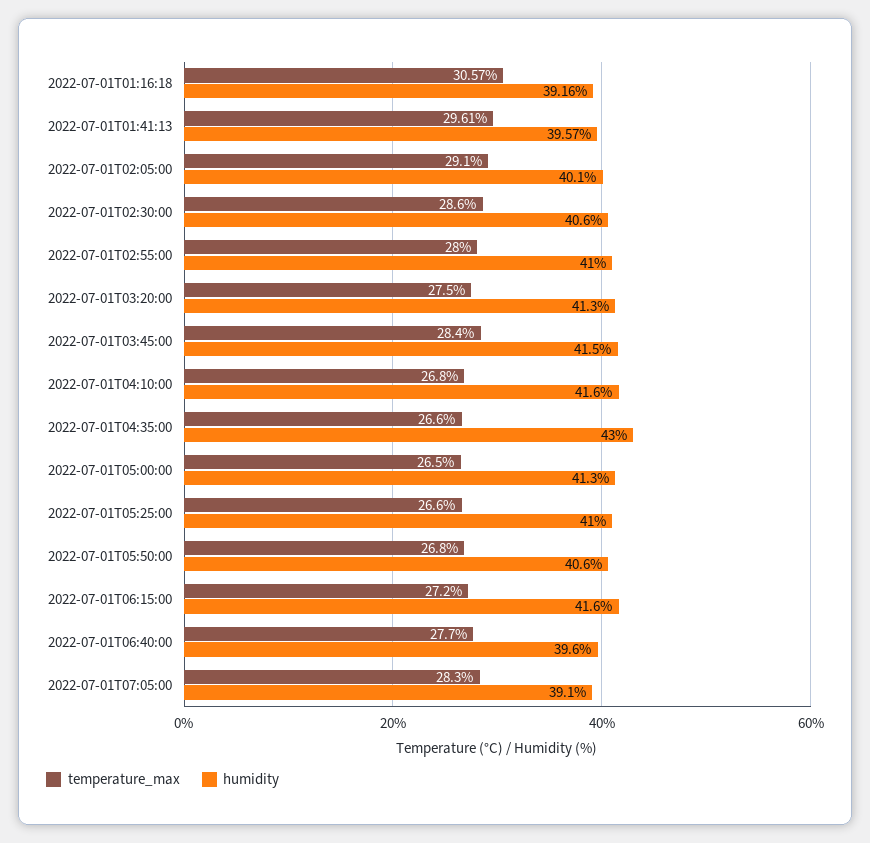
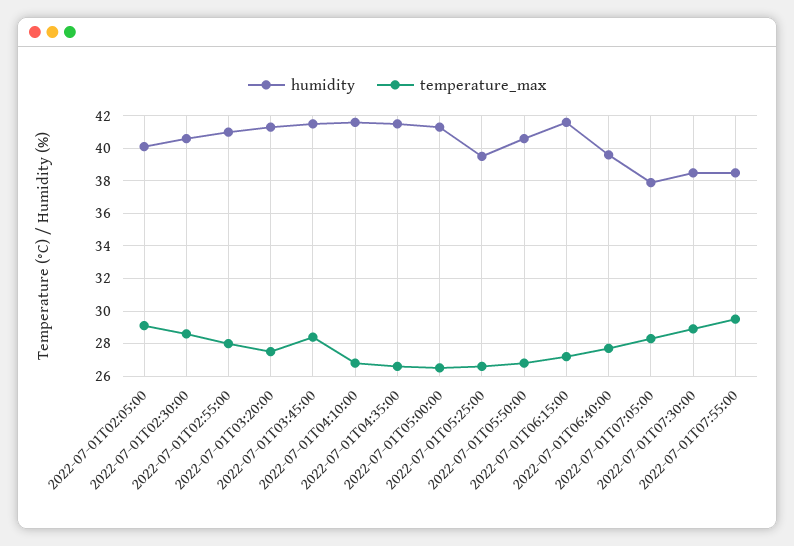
temperature_max, 2022-07-01T01:16:18: 30.57 -> none
humidity, 2022-07-01T01:16:18: 39.16 -> none
temperature_max, 2022-07-01T01:41:13: 29.61 -> none
humidity, 2022-07-01T01:41:13: 39.57 -> none
humidity, 2022-07-01T04:35:00: 43 -> 41.5
humidity, 2022-07-01T05:25:00: 41 -> 39.5
humidity, 2022-07-01T07:05:00: 39.1 -> 38
humidity, 2022-07-01T07:30:00: none -> 38.5
temperature_max, 2022-07-01T07:30:00: none -> 29
humidity, 2022-07-01T07:55:00: none -> 38.5
temperature_max, 2022-07-01T07:55:00: none -> 29.5

